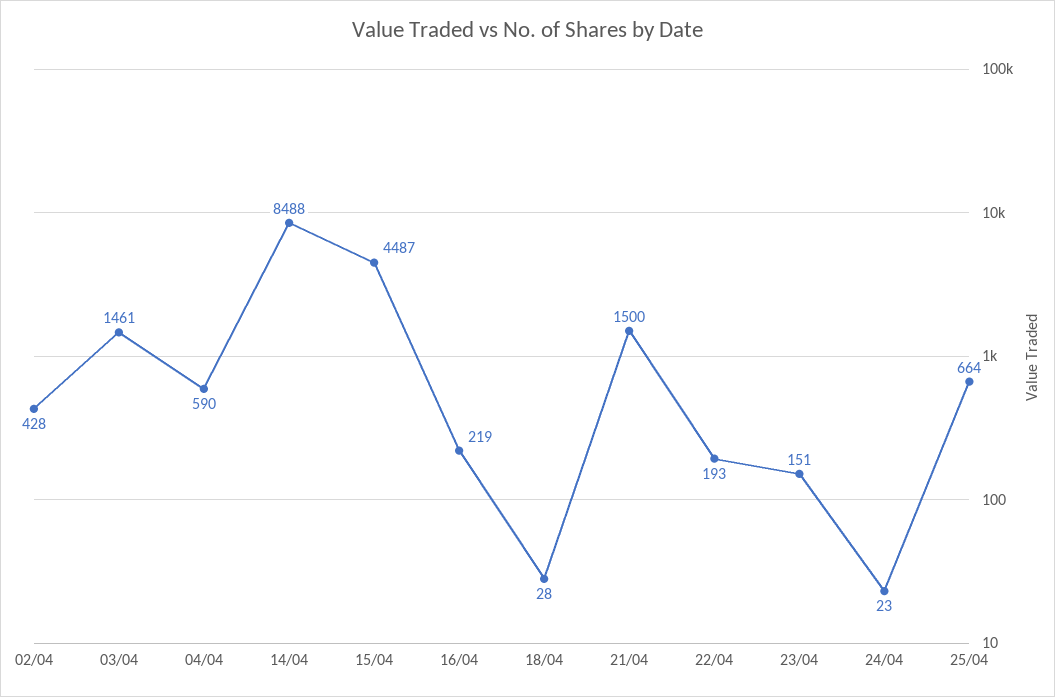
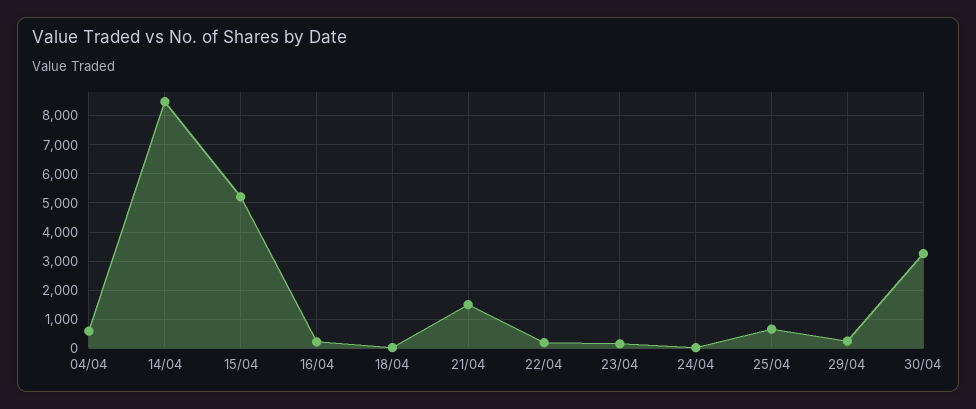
02/04: 428 -> none
03/04: 1461 -> none
15/04: 4487 -> 5250
29/04: none -> 250
30/04: none -> 3250

